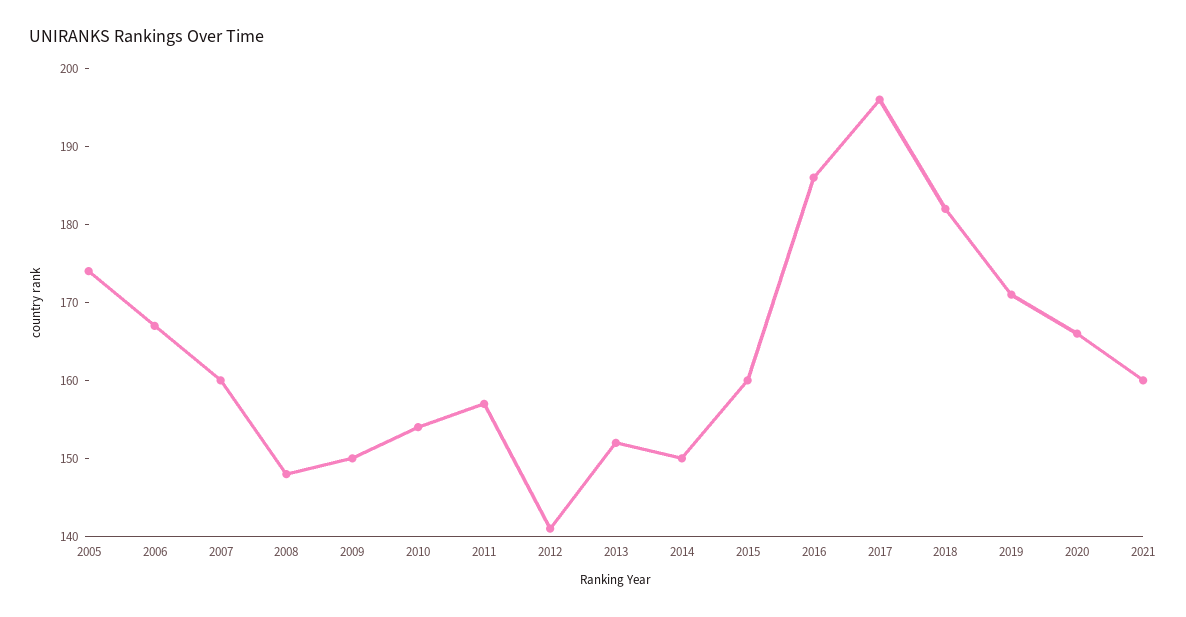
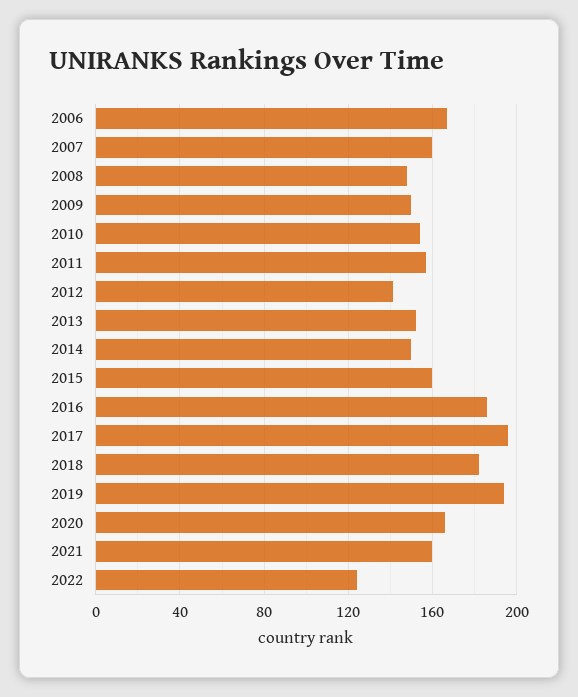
2005: 175 -> none
2019: 170 -> 195
2022: none -> 125

